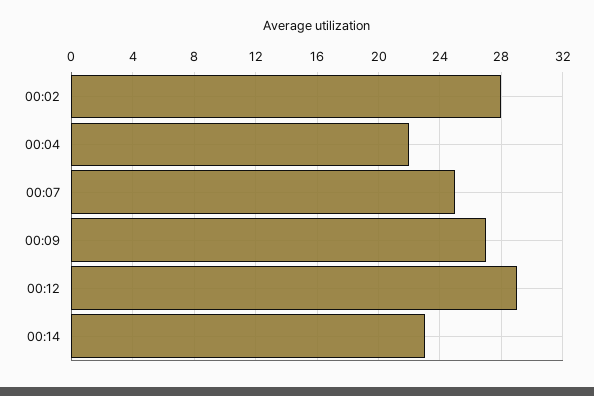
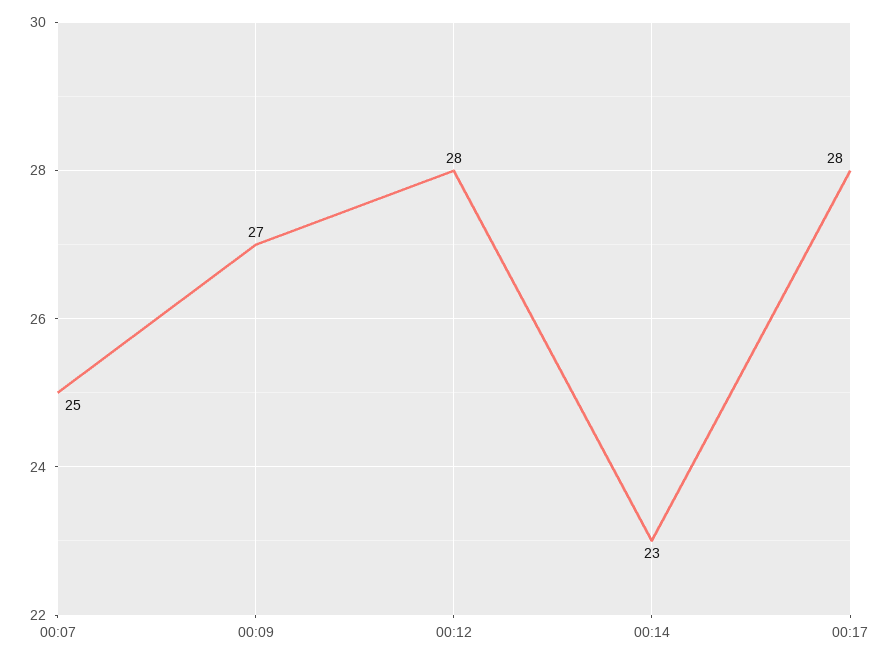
00:02: 28 -> none
00:04: 22 -> none
00:12: 29 -> 28
00:17: none -> 28

